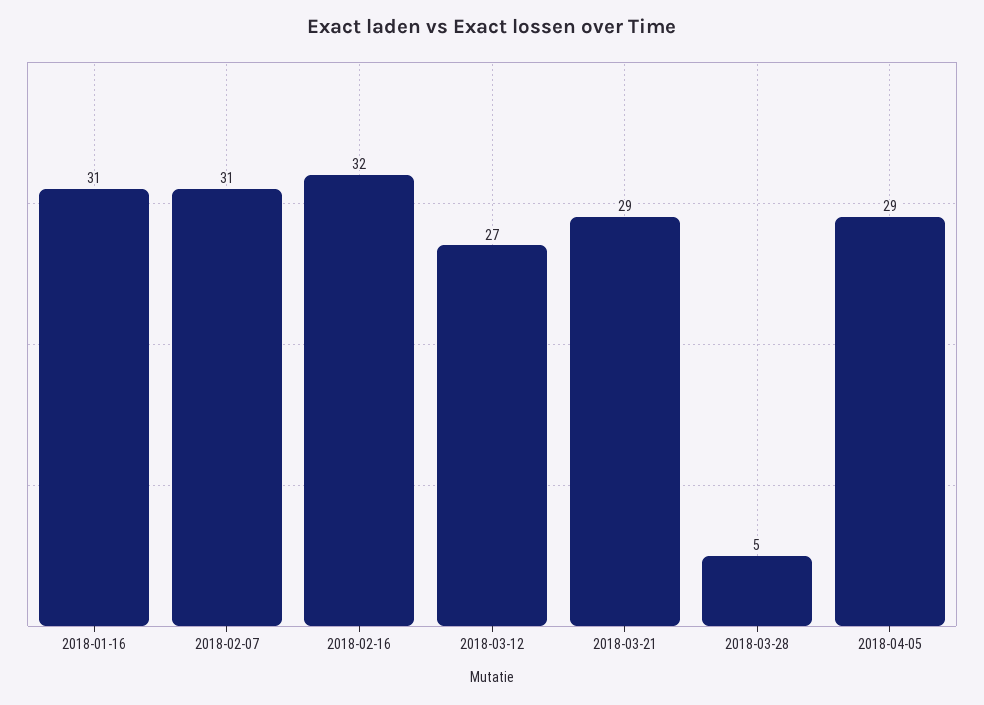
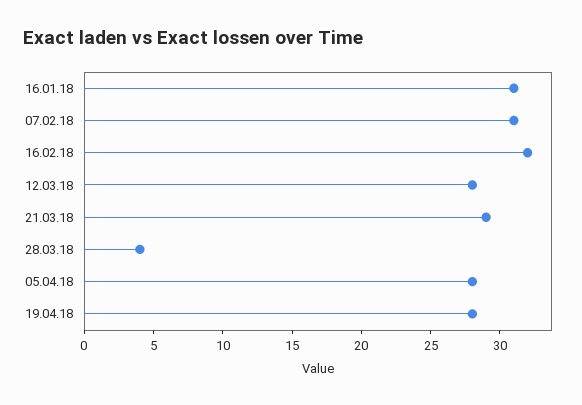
2018-03-12: 27 -> 28
2018-03-28: 5 -> 4
2018-04-05: 29 -> 28
19.04.18: none -> 28

